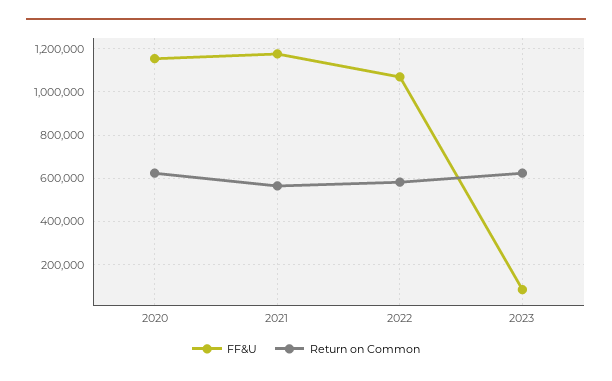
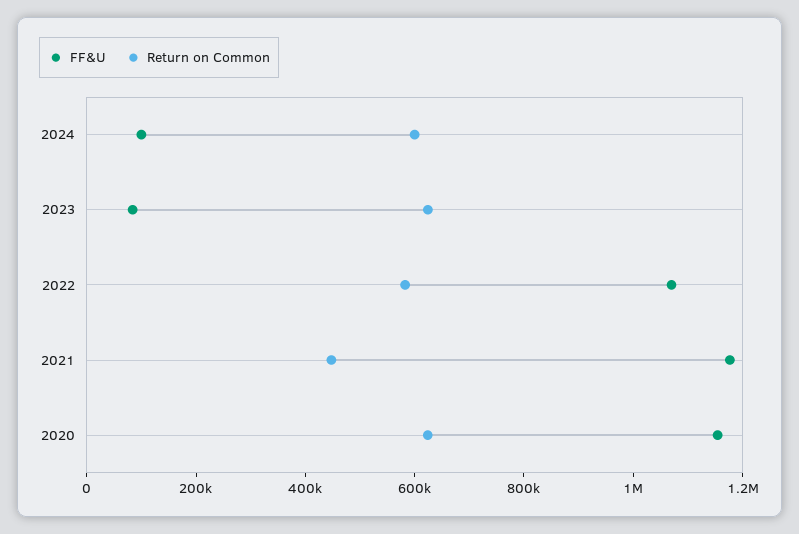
Return on Common, 2021: 550000 -> 450000
FF&U, 2024: none -> 100000
Return on Common, 2024: none -> 600000

